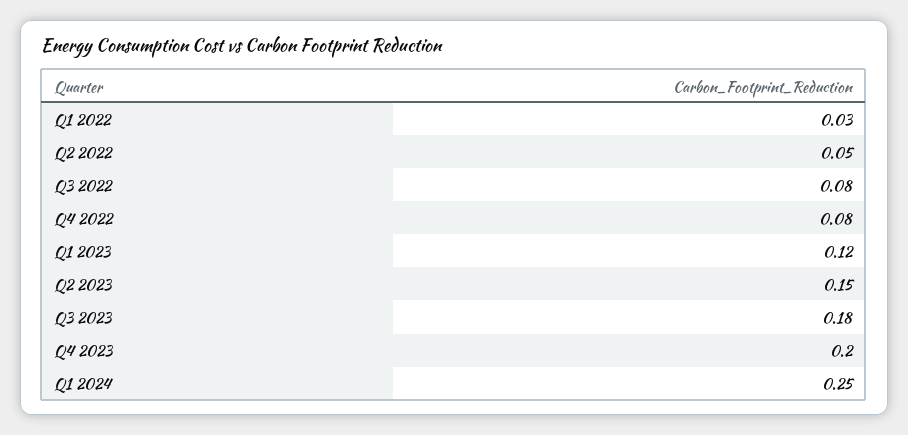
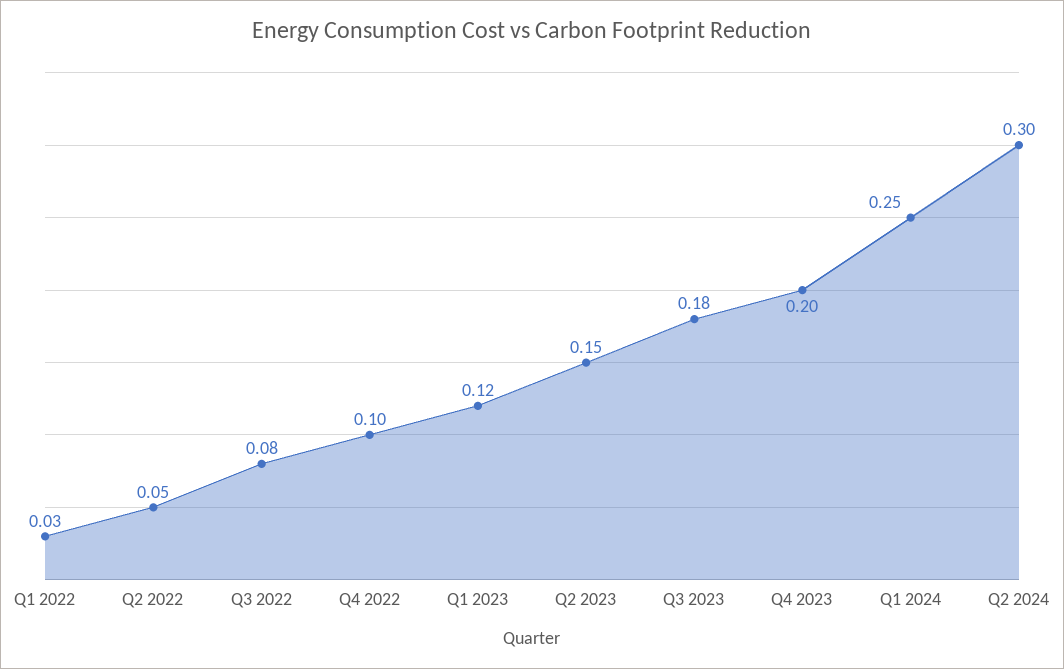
Q4 2022: 0.08 -> 0.1
Q2 2024: none -> 0.3

